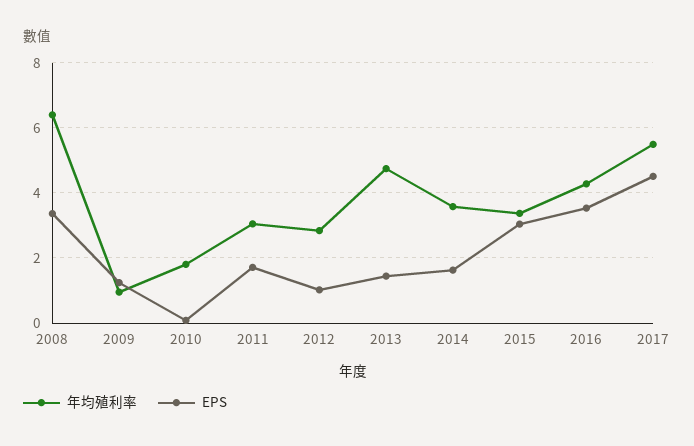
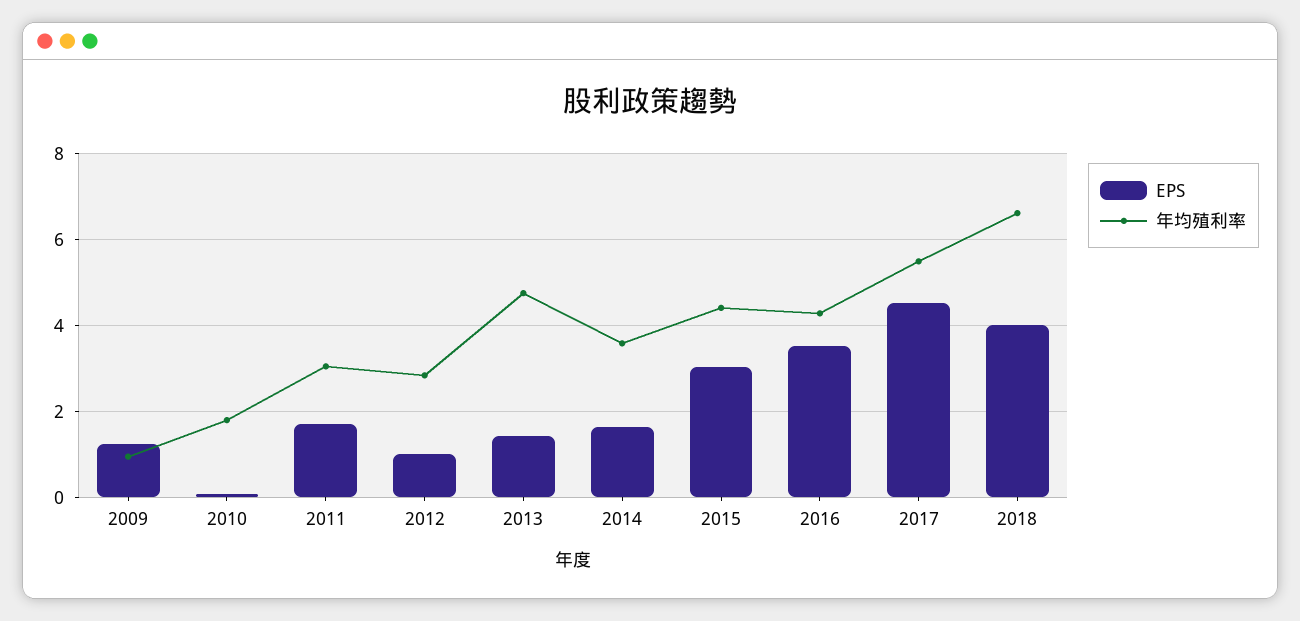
年均殖利率, 2008: 6.4 -> none
EPS, 2008: 3.4 -> none
年均殖利率, 2015: 3.4 -> 4.4
EPS, 2018: none -> 4
年均殖利率, 2018: none -> 6.6

